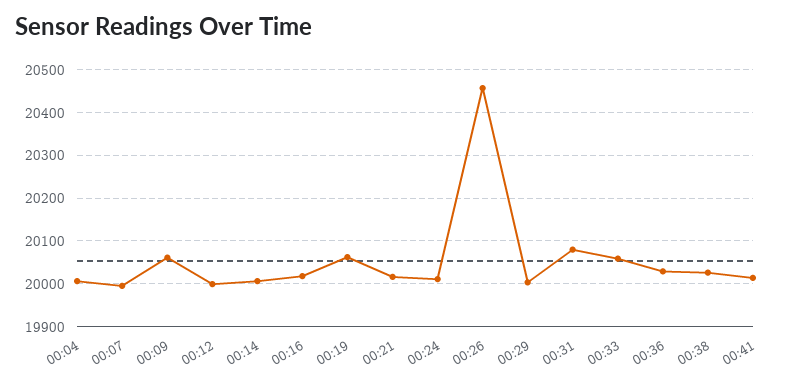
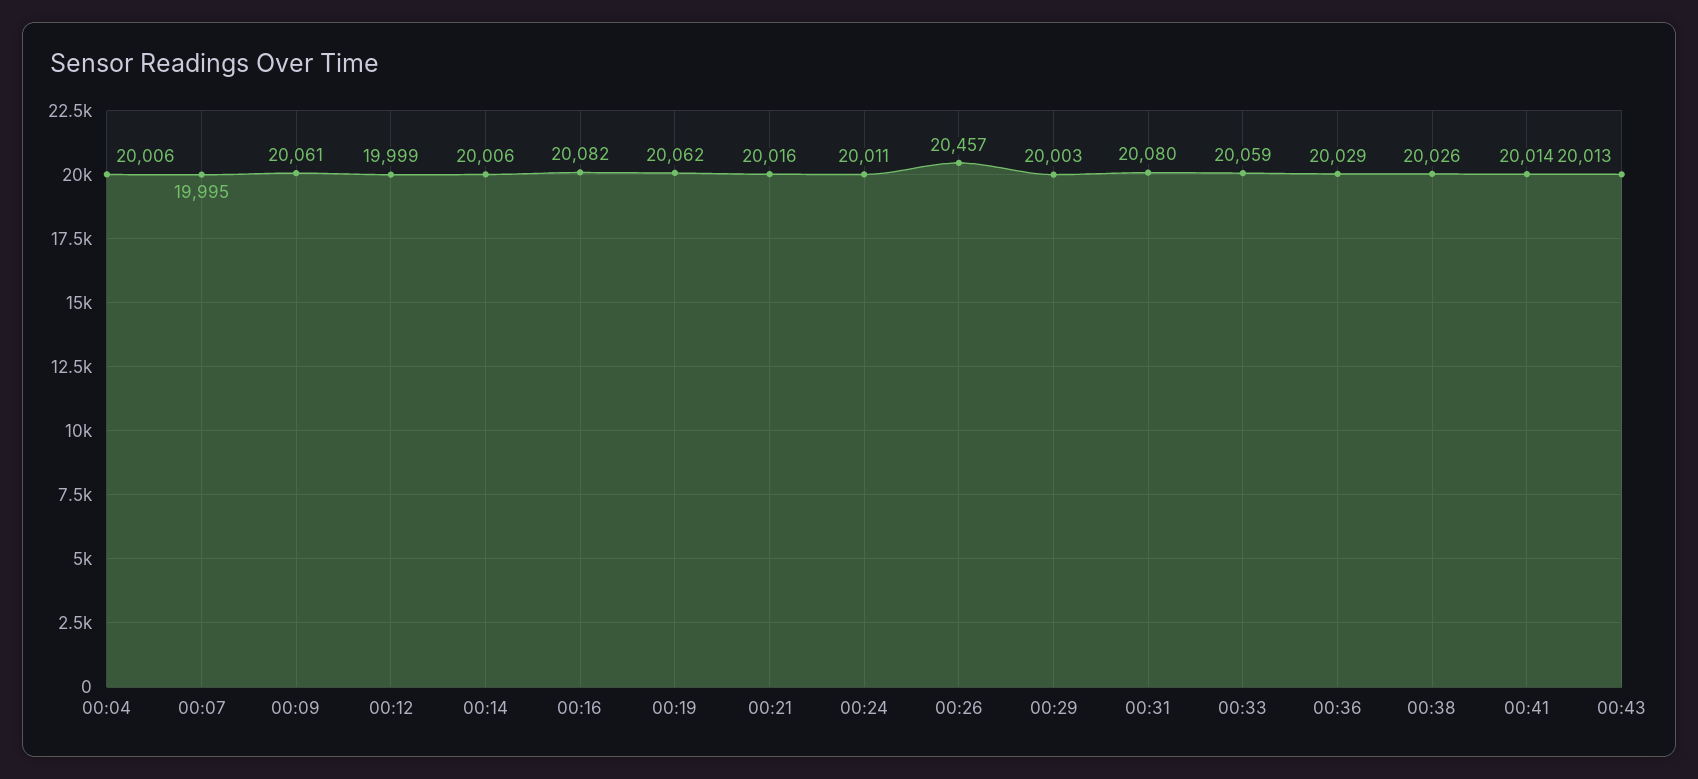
00:16: 20020 -> 20082
00:43: none -> 20013

